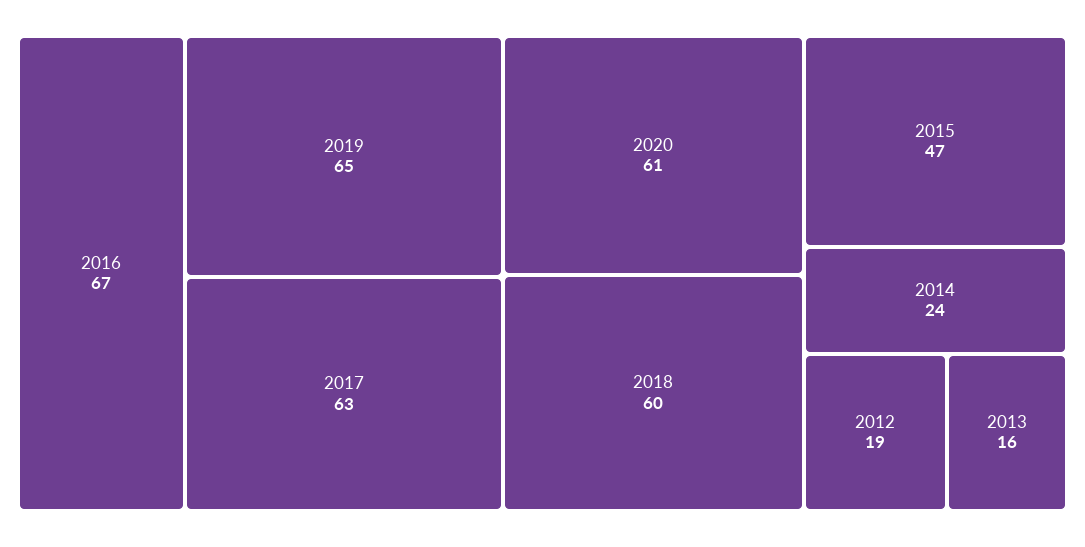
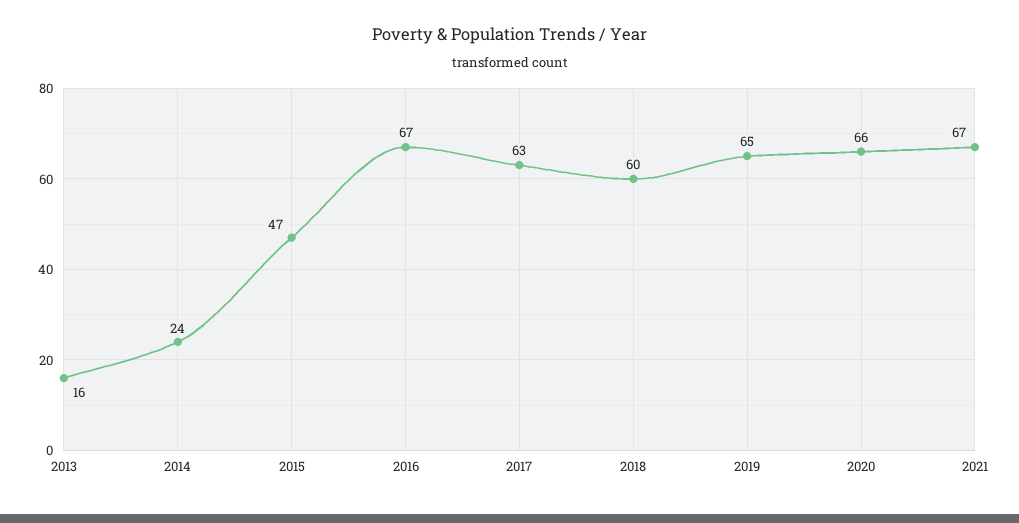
2020: 61 -> 66
2012: 19 -> none
2021: none -> 67

